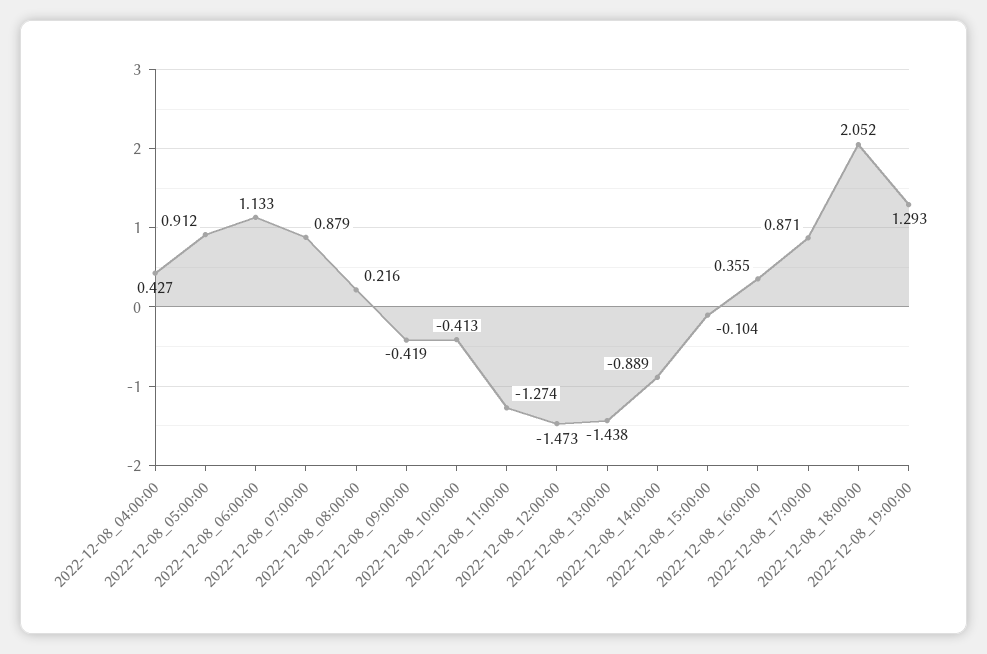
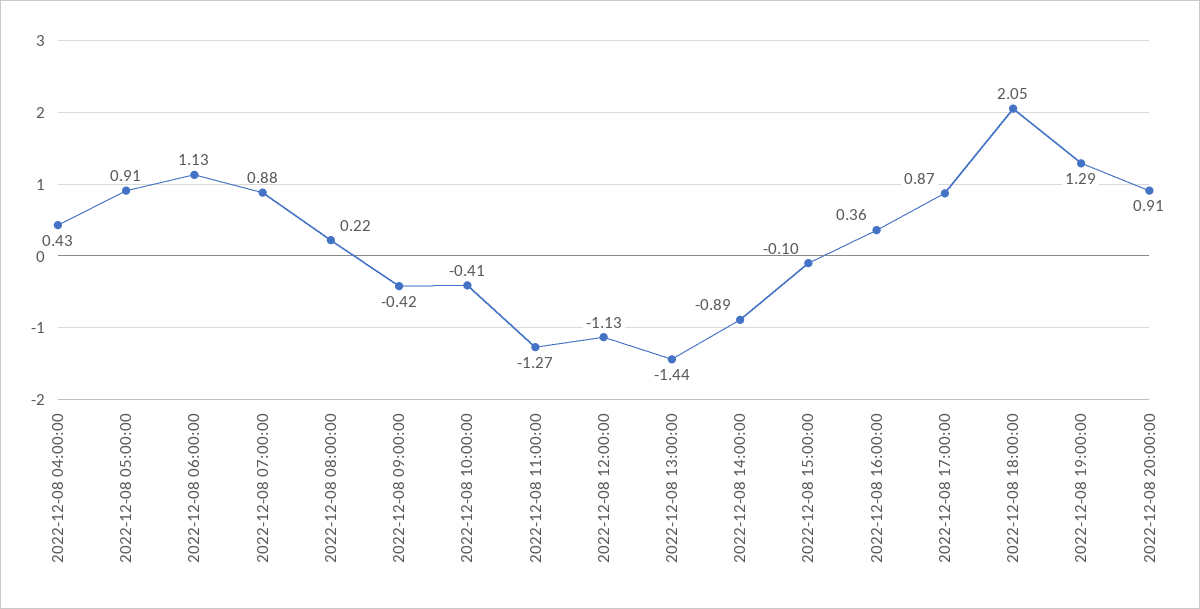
2022-12-08_12:00:00: -1.473 -> -1.13
2022-12-08 20:00:00: none -> 0.91

